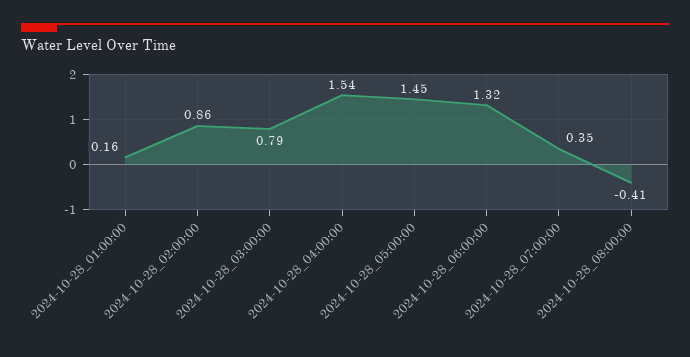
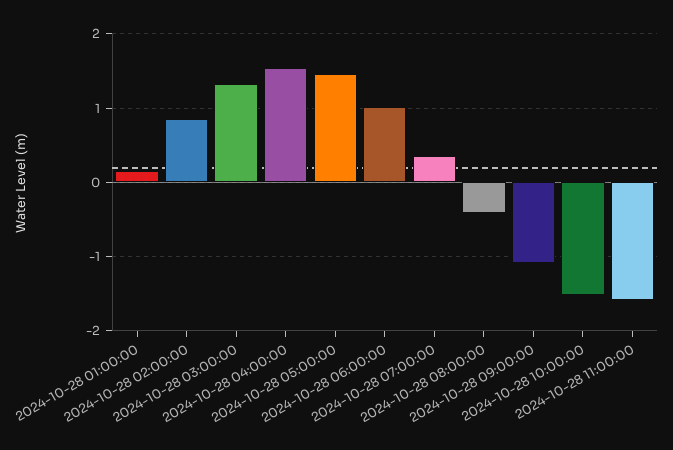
2024-10-28_03:00:00: 0.79 -> 1.3
2024-10-28_06:00:00: 1.32 -> 1
2024-10-28 09:00:00: none -> -1.1
2024-10-28 10:00:00: none -> -1.5
2024-10-28 11:00:00: none -> -1.6

